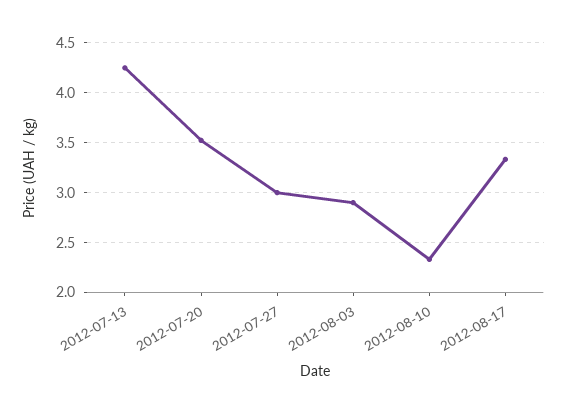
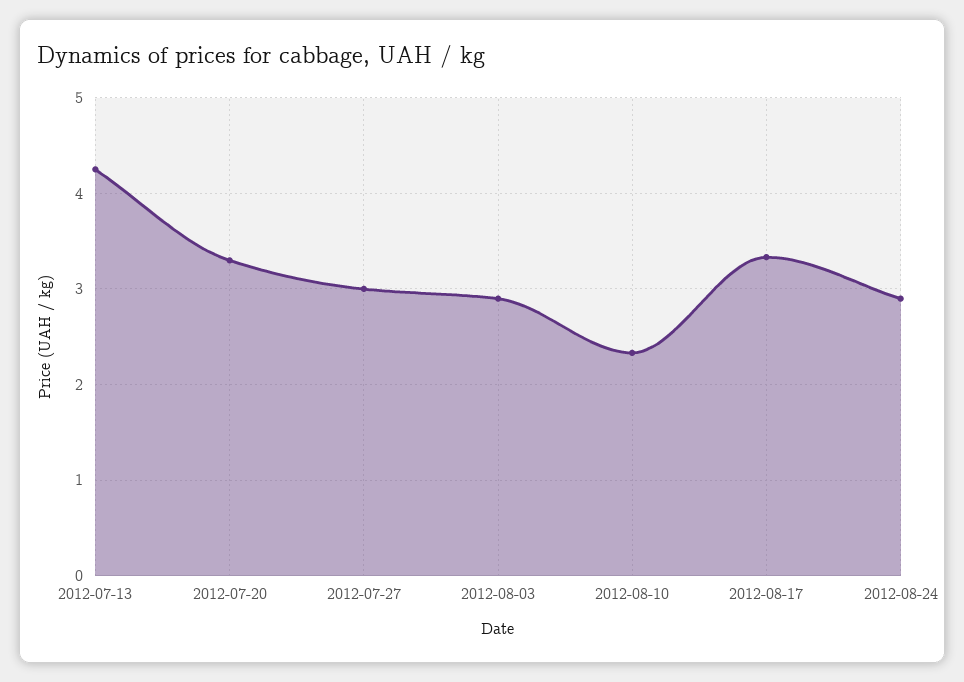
2012-07-20: 3.5 -> 3.3
2012-08-24: none -> 2.9

